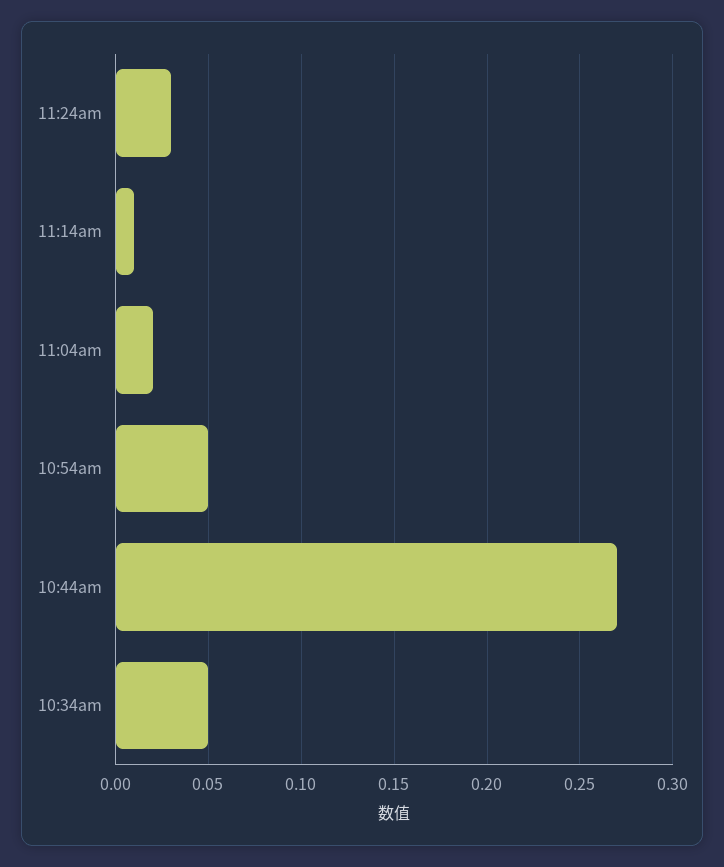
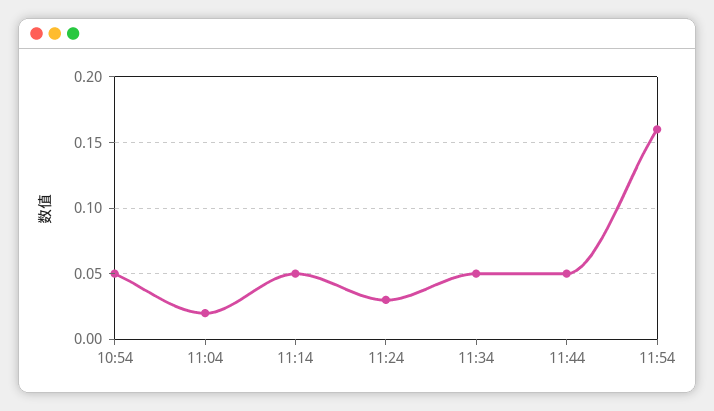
11:14am: 0.01 -> 0.05
10:44am: 0.27 -> none
10:34am: 0.05 -> none
11:34: none -> 0.05
11:44: none -> 0.05
11:54: none -> 0.16

